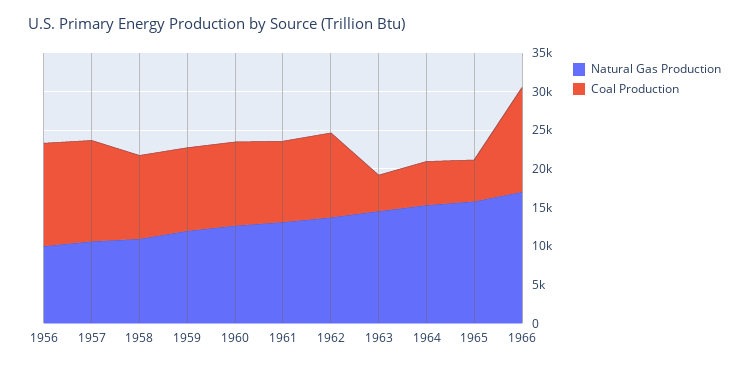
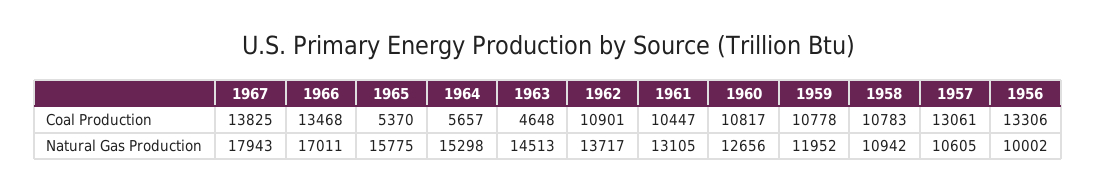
Coal Production, 1967: none -> 13825
Natural Gas Production, 1967: none -> 17943

